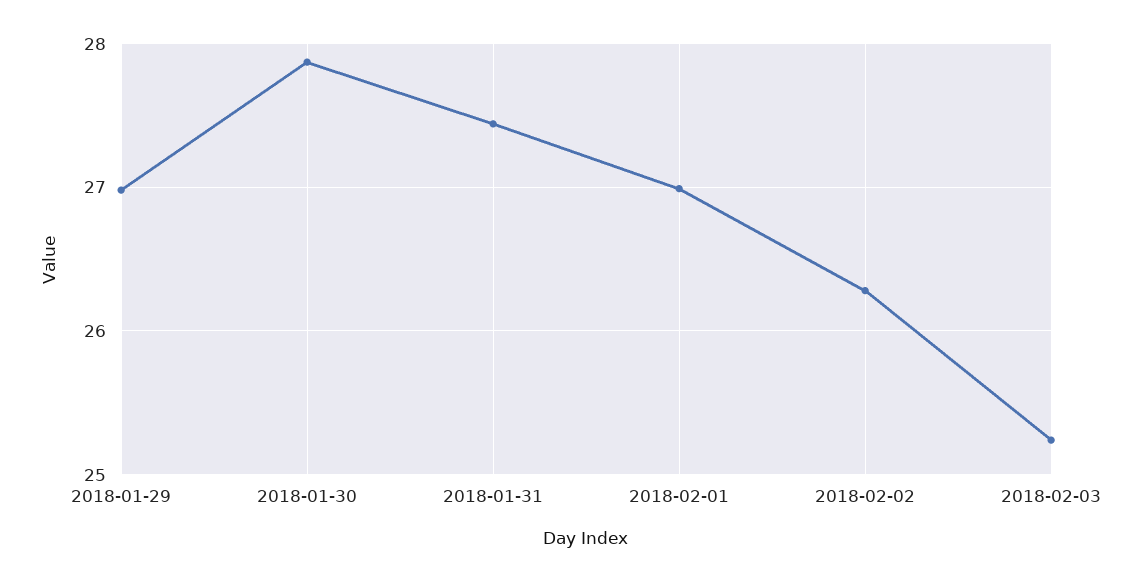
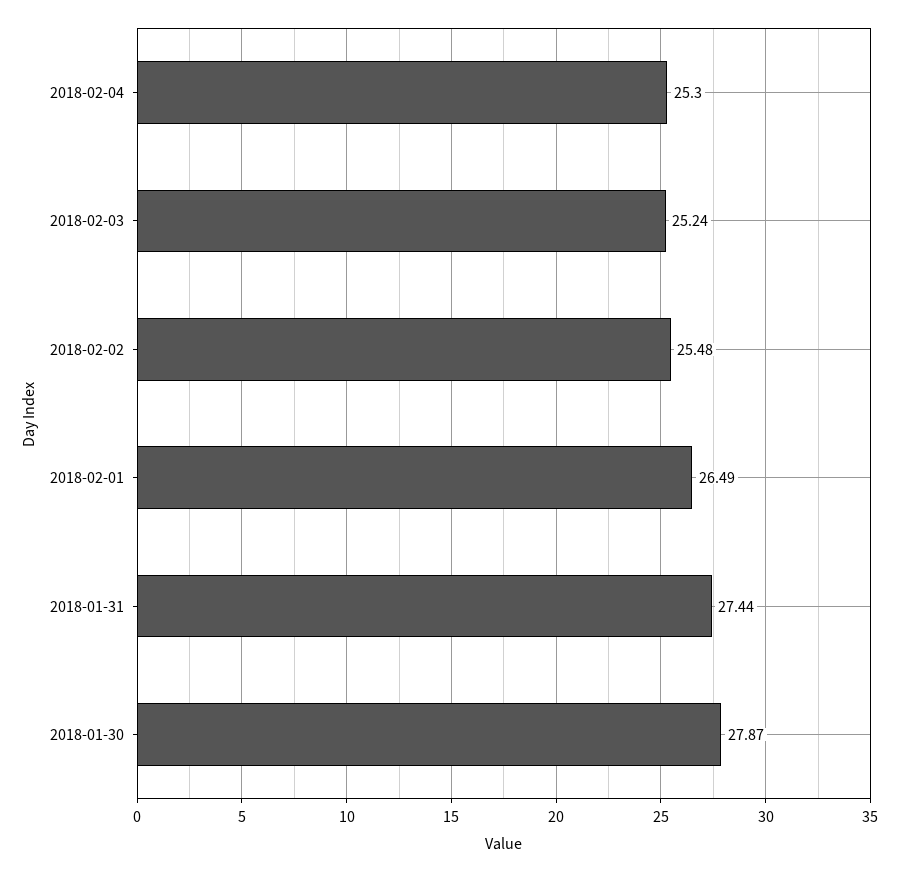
2018-01-29: 27 -> none
2018-02-01: 27 -> 26.49
2018-02-02: 26.3 -> 25.48
2018-02-04: none -> 25.3

